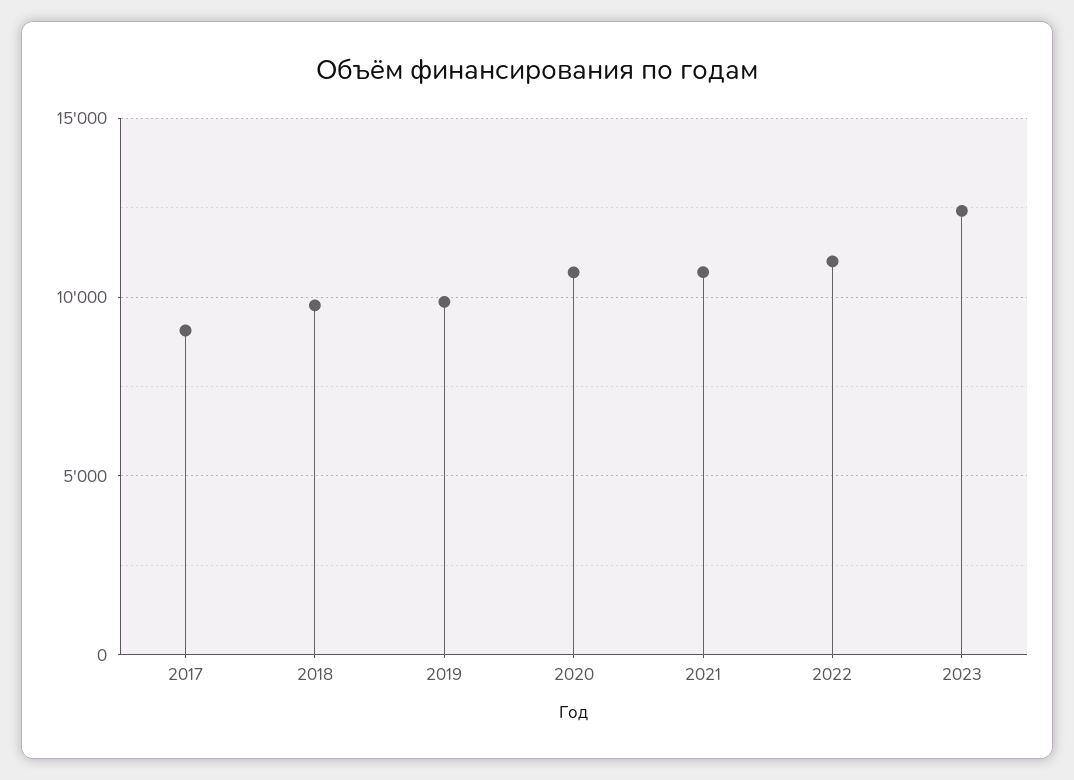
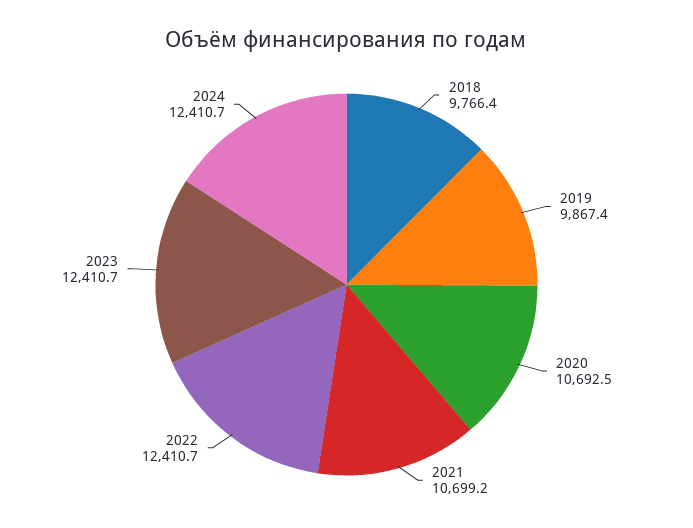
2017: 9000 -> none
2022: 11000 -> 12410.7
2024: none -> 12410.7

